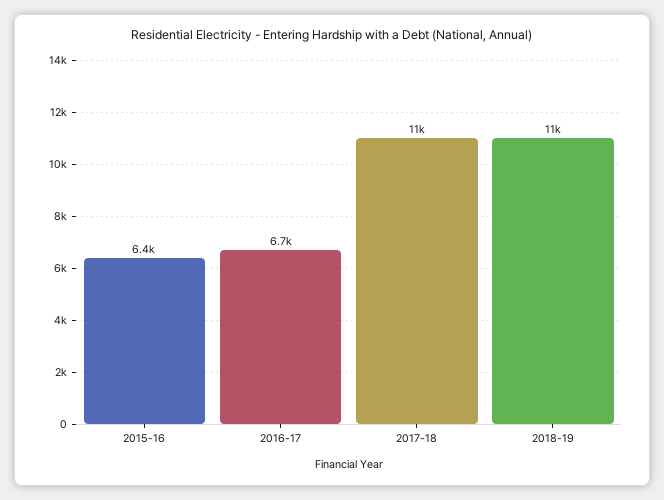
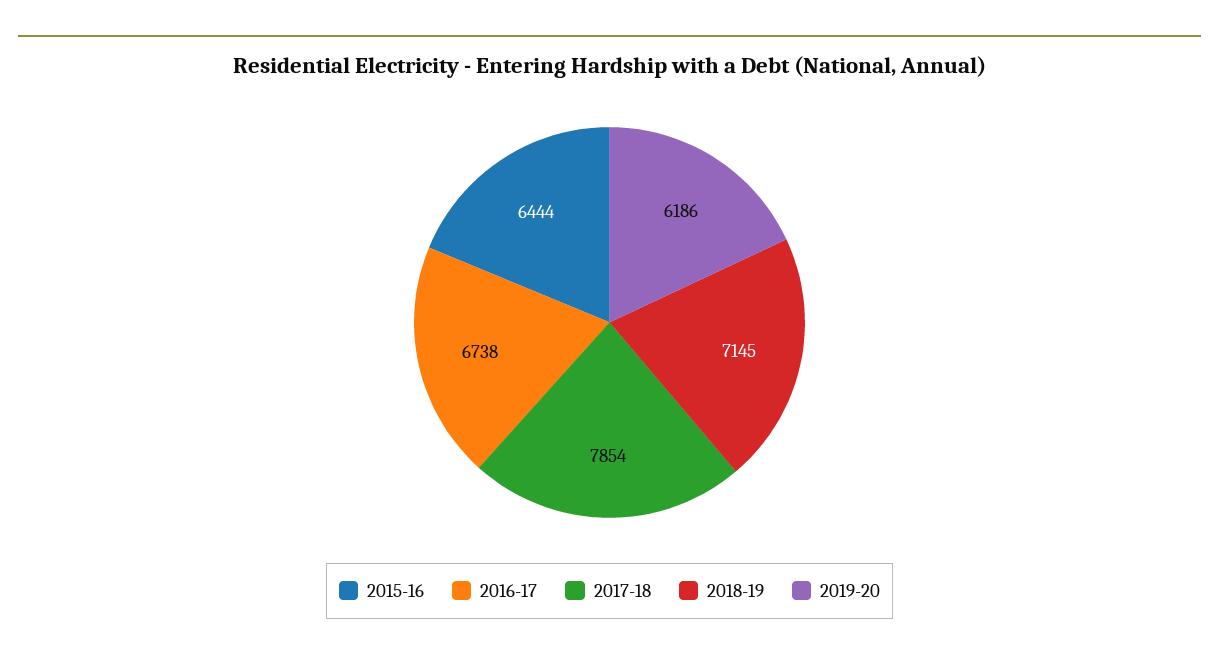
2017-18: 11000 -> 7854
2018-19: 11000 -> 7145
2019-20: none -> 6186

